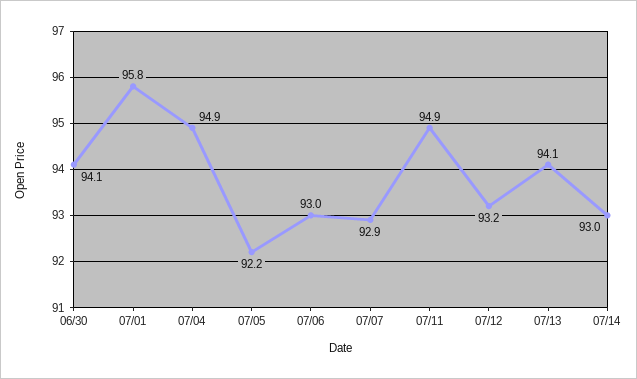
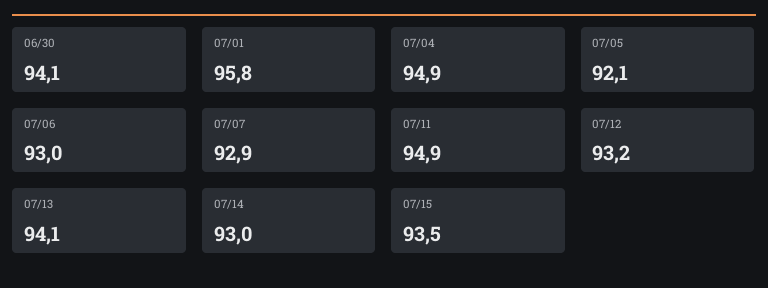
07/05: 92.2 -> 92.1
07/15: none -> 93.5

